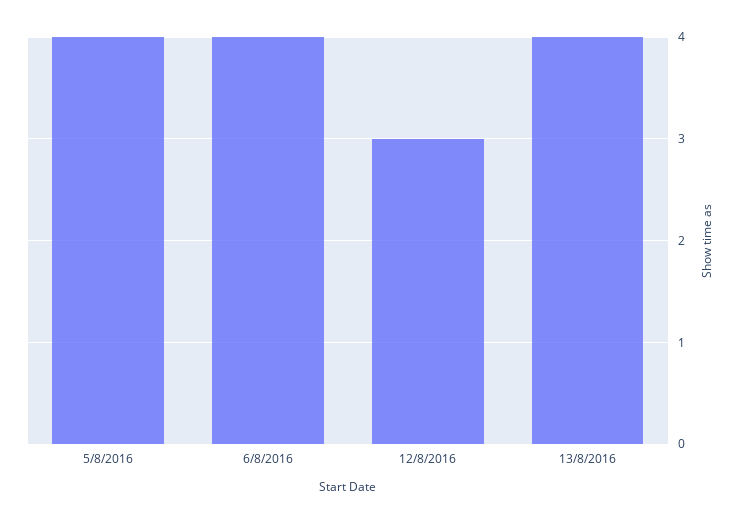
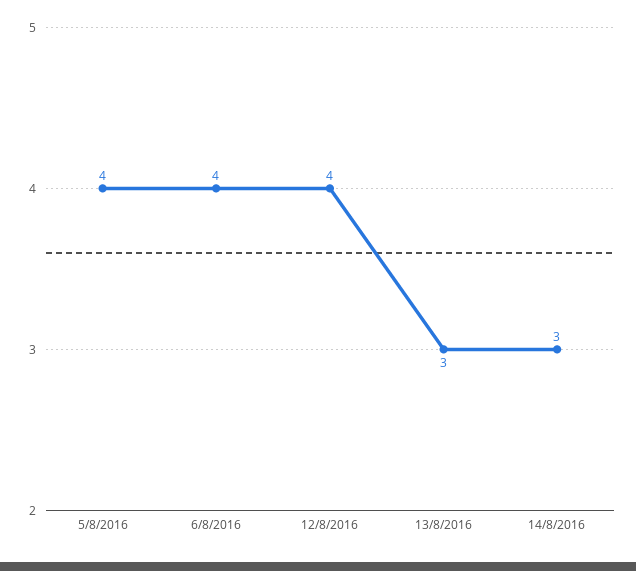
12/8/2016: 3 -> 4
13/8/2016: 4 -> 3
14/8/2016: none -> 3

